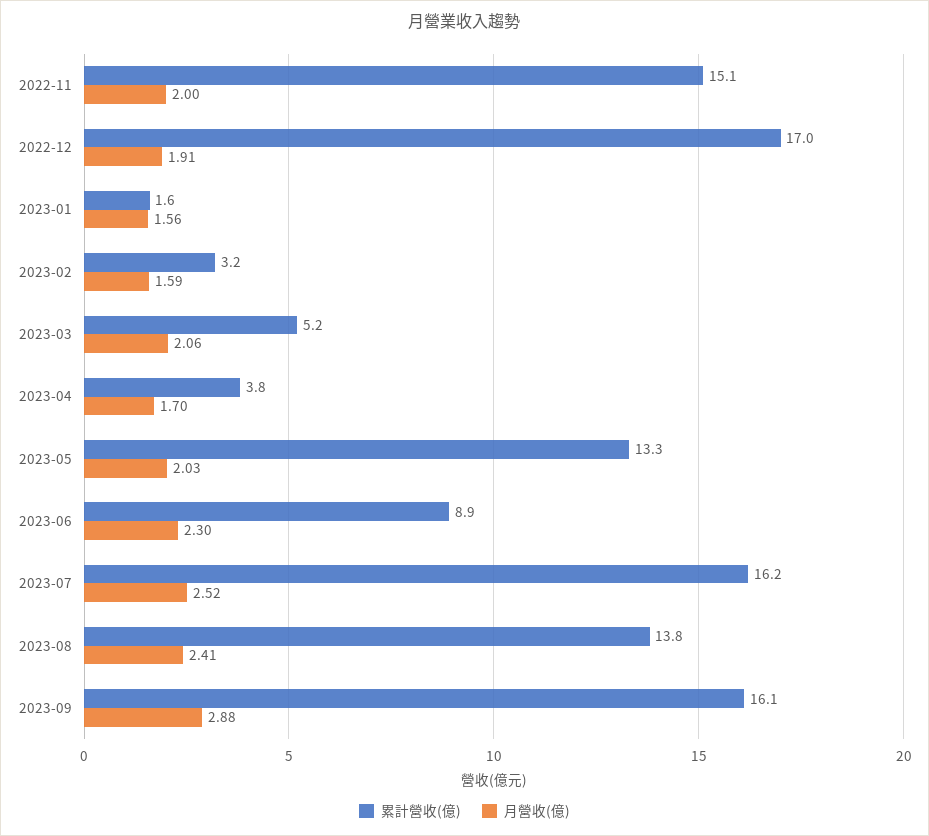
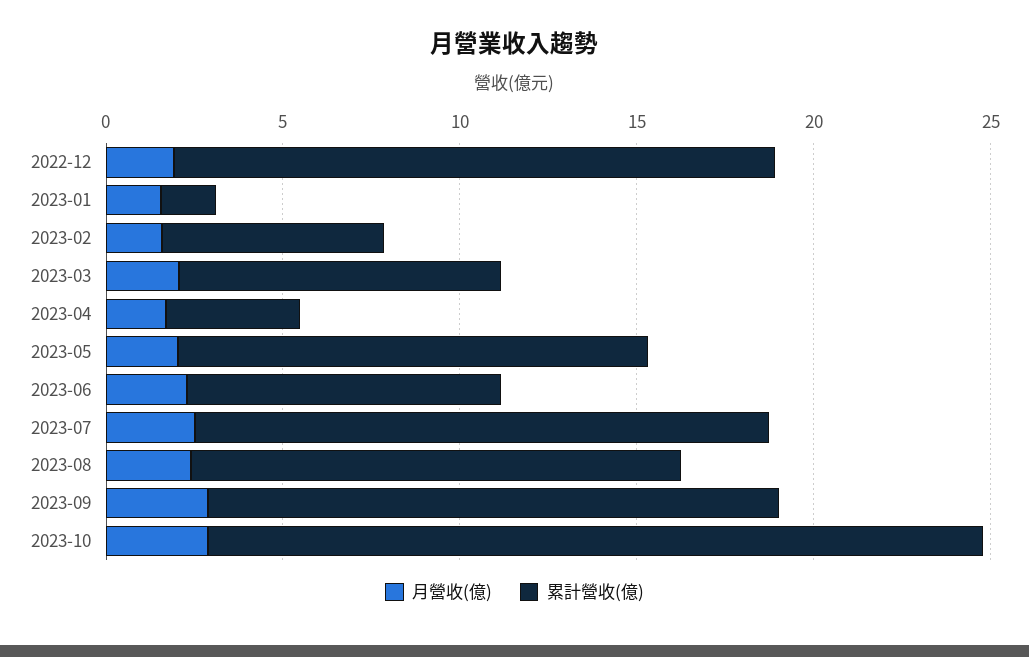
累計營收(億), 2022-11: 15.1 -> none
月營收(億), 2022-11: 2 -> none
累計營收(億), 2023-02: 3.2 -> 6
累計營收(億), 2023-03: 5.2 -> 9
月營收(億), 2023-10: none -> 3
累計營收(億), 2023-10: none -> 22

